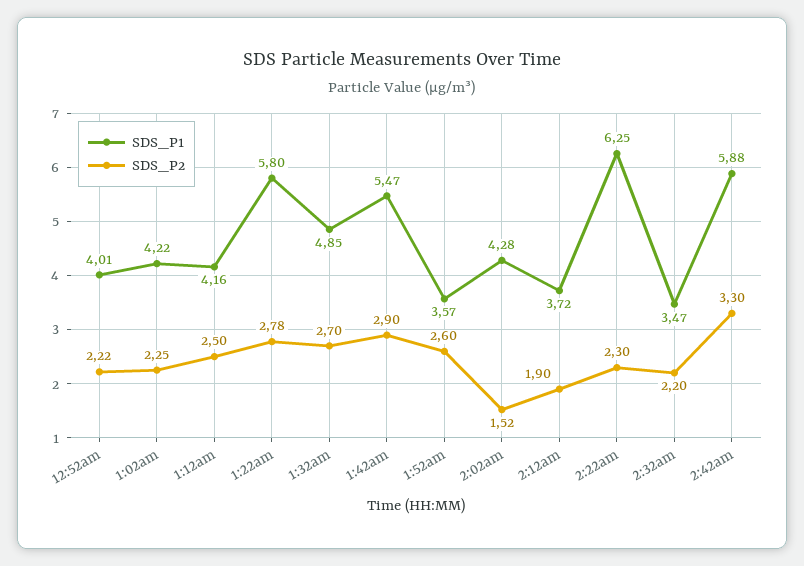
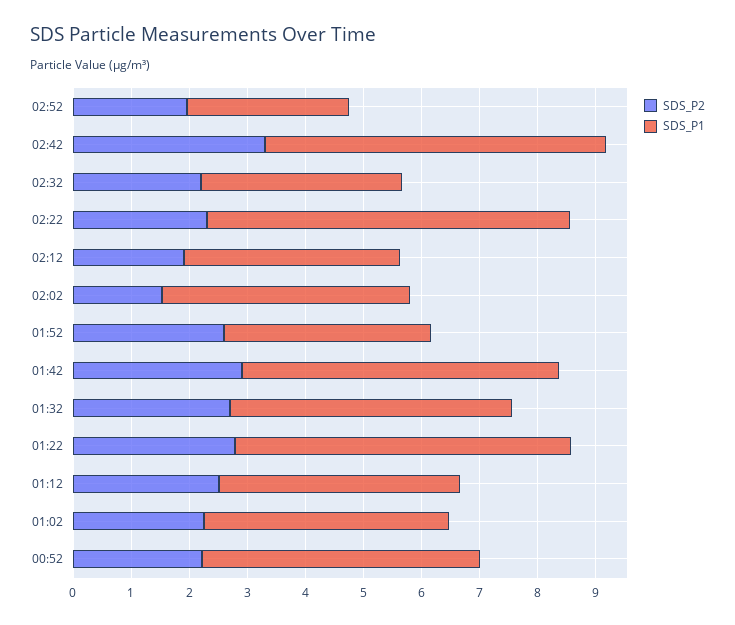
SDS_P1, 12:52am: 4.01 -> 4.8
SDS_P2, 02:52: none -> 2
SDS_P1, 02:52: none -> 2.8

